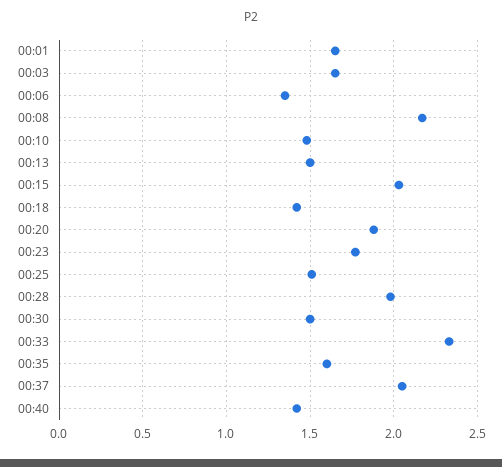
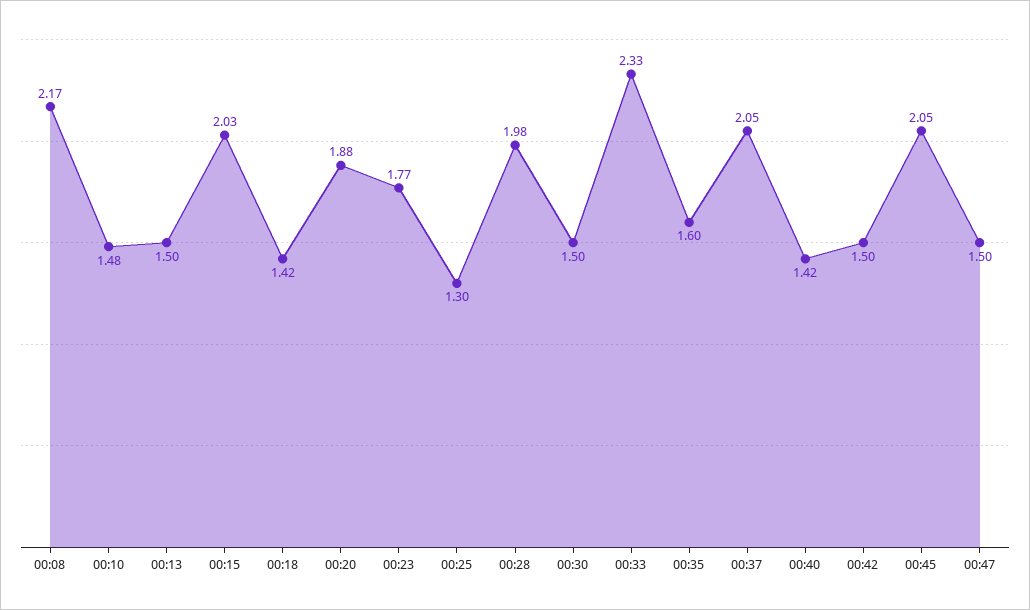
00:01: 1.65 -> none
00:03: 1.65 -> none
00:06: 1.35 -> none
00:25: 1.5 -> 1.3
00:42: none -> 1.5
00:45: none -> 2.05
00:47: none -> 1.5

